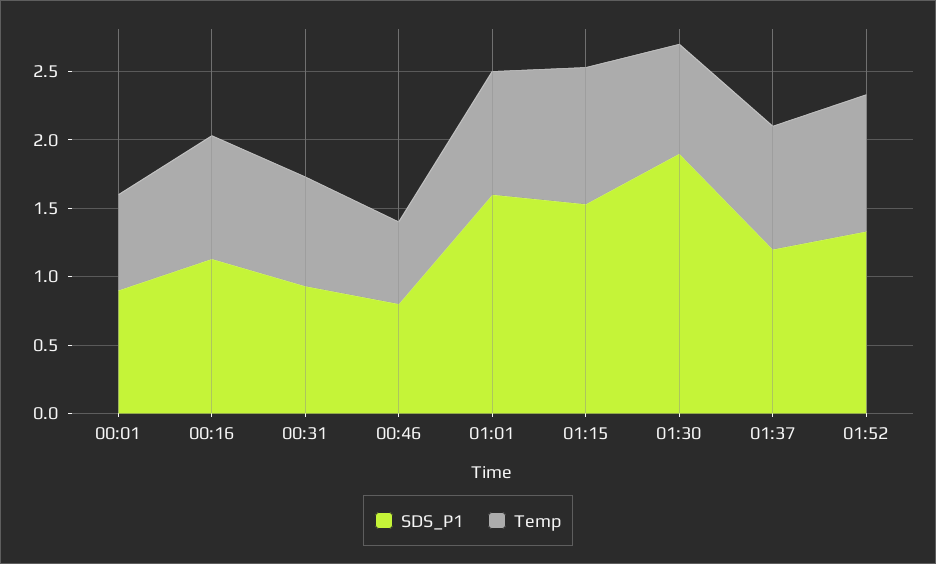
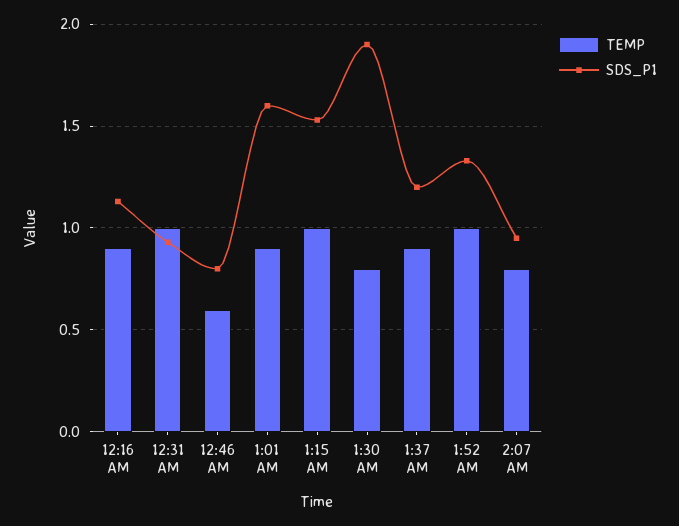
SDS_P1, 00:01: 0.9 -> none
Temp, 00:01: 0.7 -> none
Temp, 00:31: 0.8 -> 1
Temp, 2:07 AM: none -> 0.8
SDS_P1, 2:07 AM: none -> 0.95

